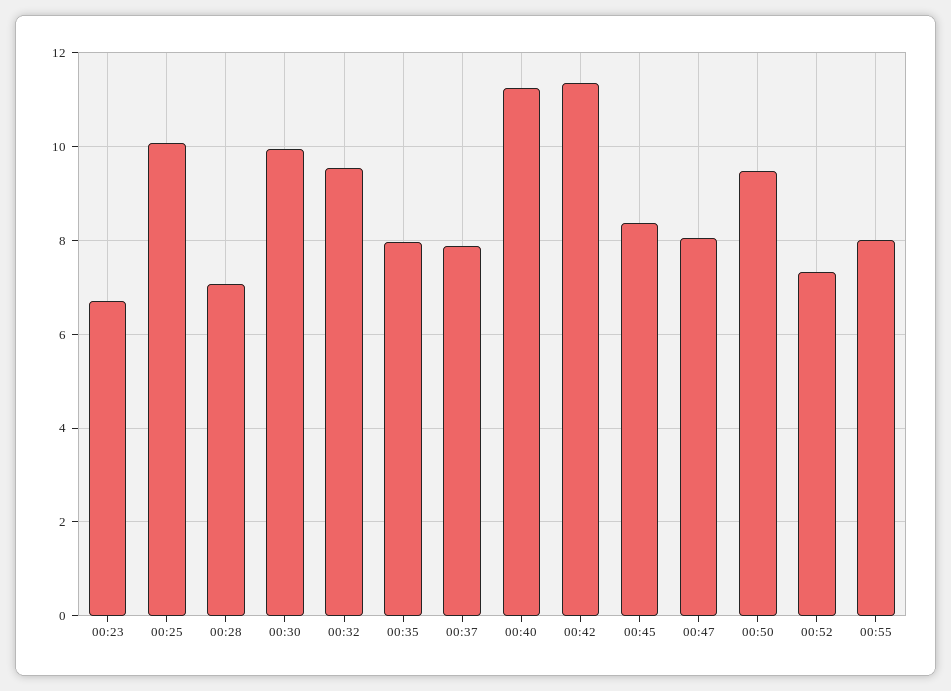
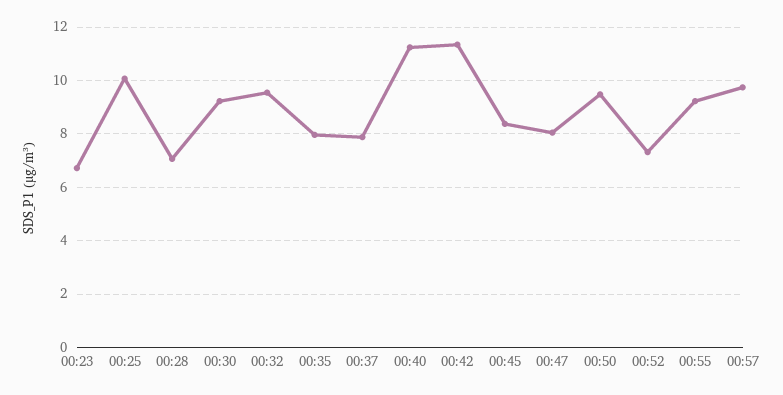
00:30: 10 -> 9.25
00:55: 8 -> 9.25
00:57: none -> 9.75

